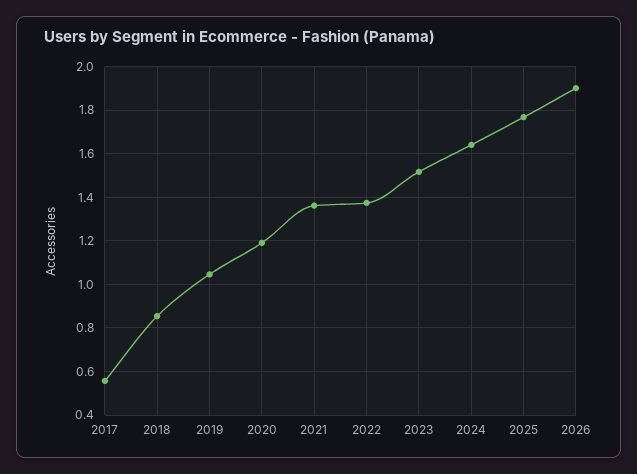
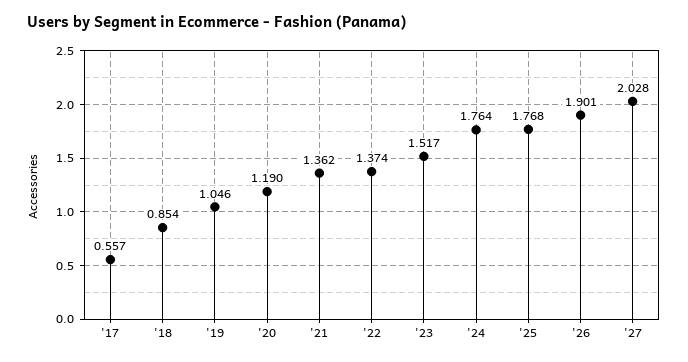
2024: 1.65 -> 1.764
'27: none -> 2.028

